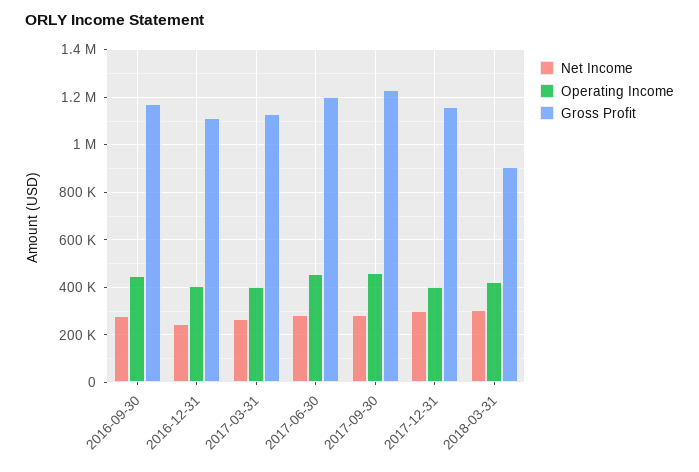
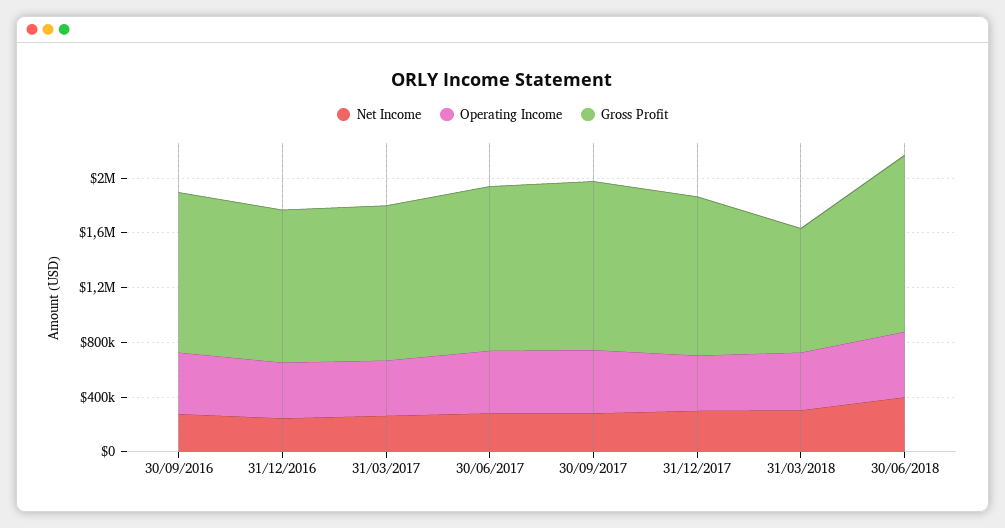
Net Income, 30/06/2018: none -> 400000
Operating Income, 30/06/2018: none -> 500000
Gross Profit, 30/06/2018: none -> 1300000

